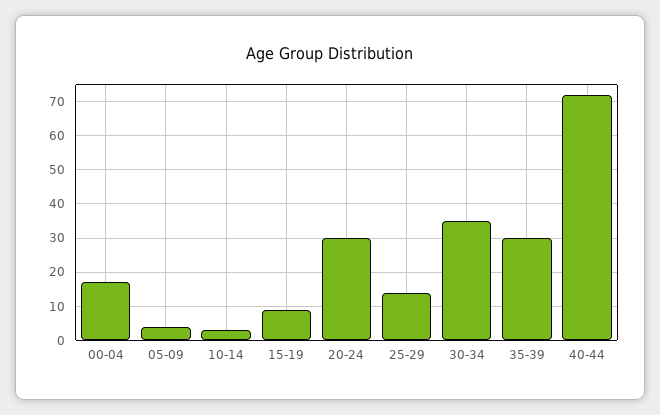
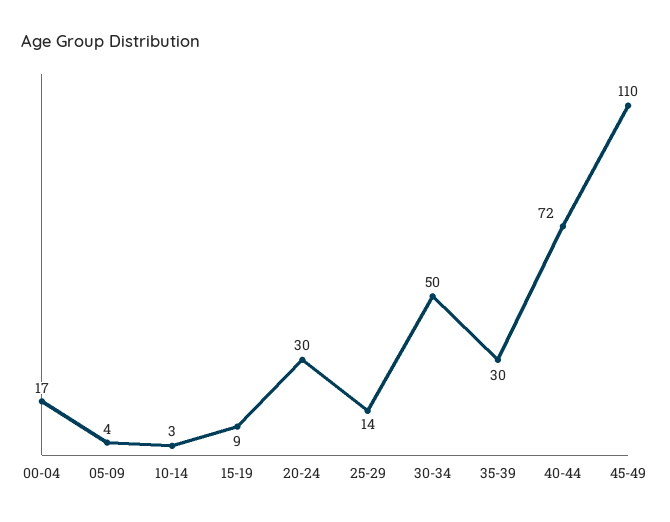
30-34: 35 -> 50
45-49: none -> 110

